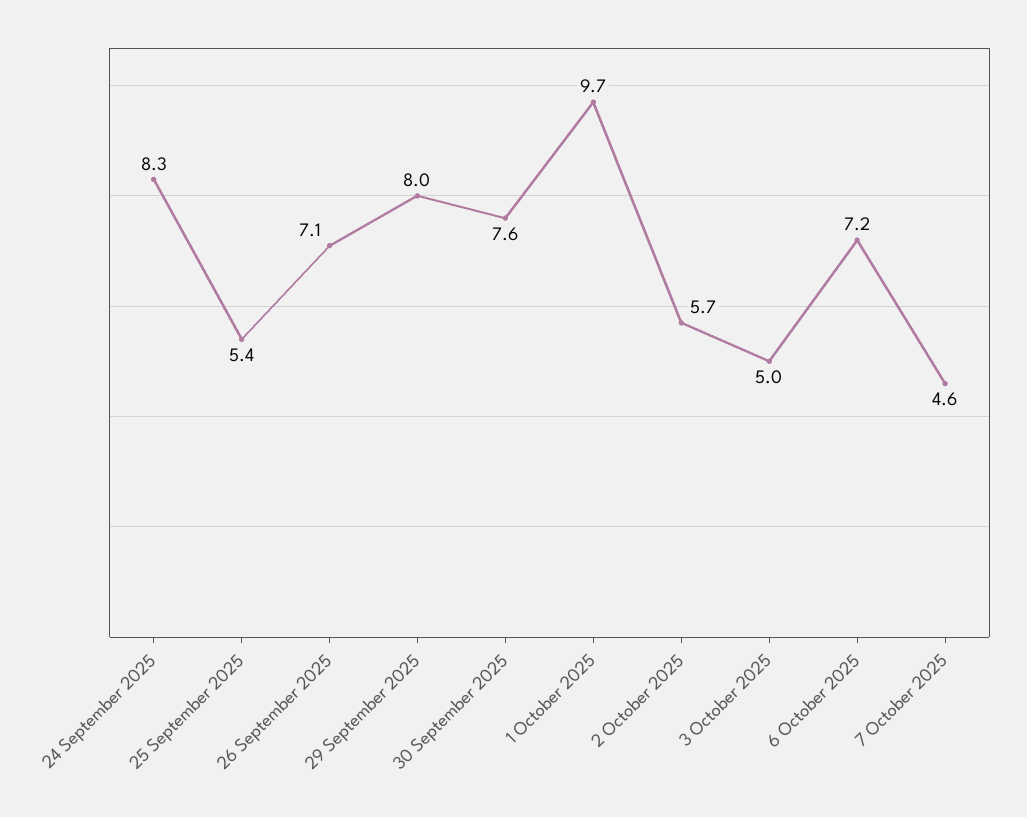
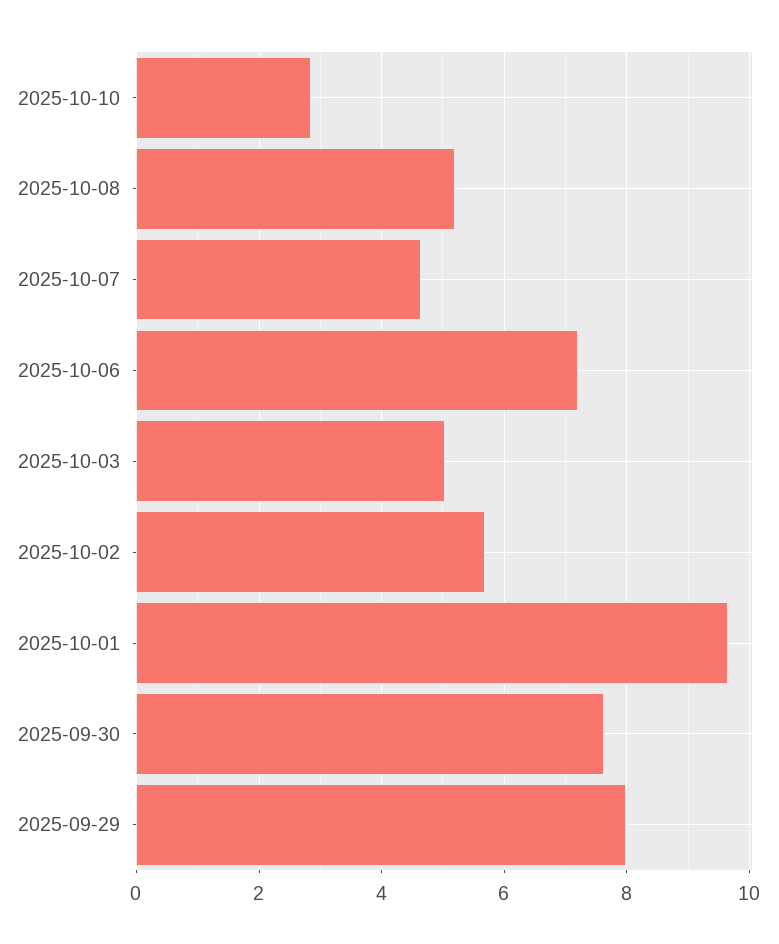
24 September 2025: 8.3 -> none
25 September 2025: 5.4 -> none
26 September 2025: 7.1 -> none
2025-10-10: none -> 2.8
2025-10-08: none -> 5.2

